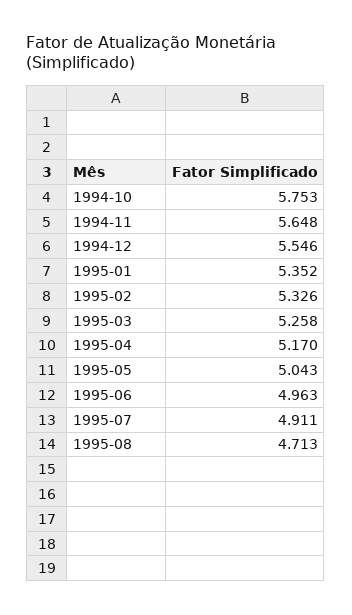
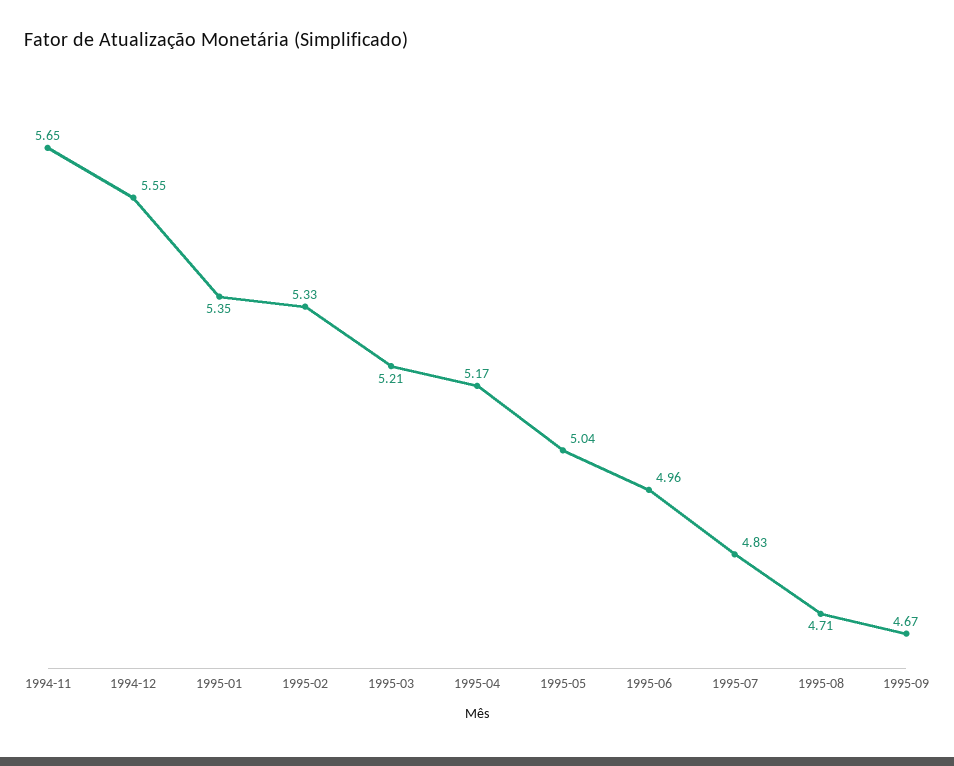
1994-10: 5.753 -> none
1995-03: 5.258 -> 5.21
1995-07: 4.911 -> 4.83
1995-09: none -> 4.67

